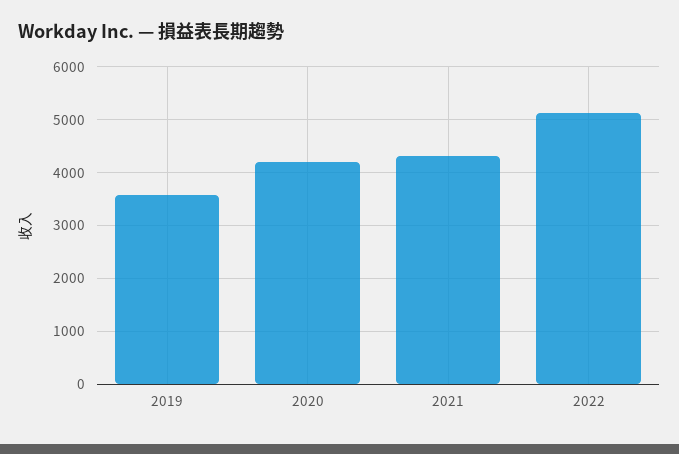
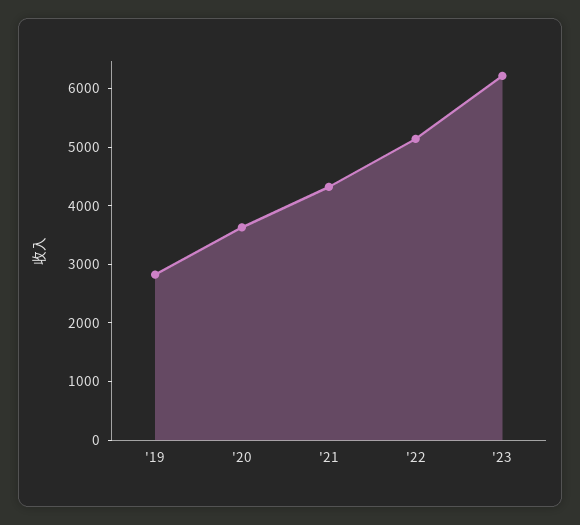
2019: 3600 -> 2800
2020: 4200 -> 3600
'23: none -> 6200

